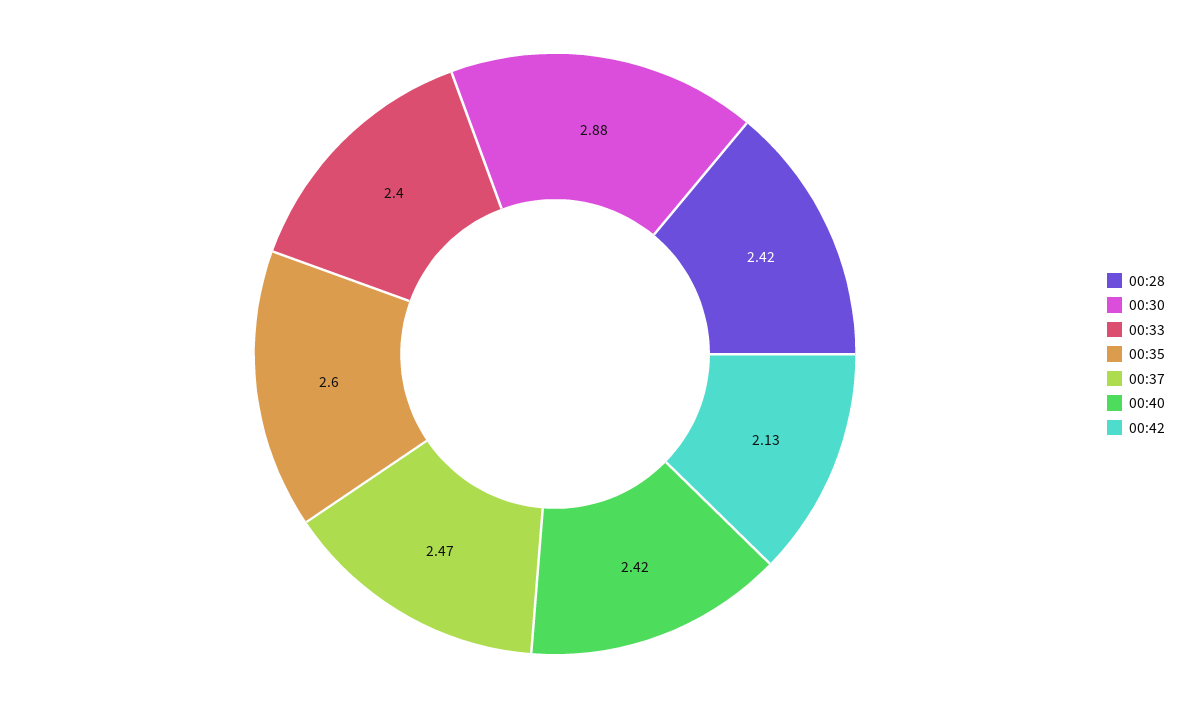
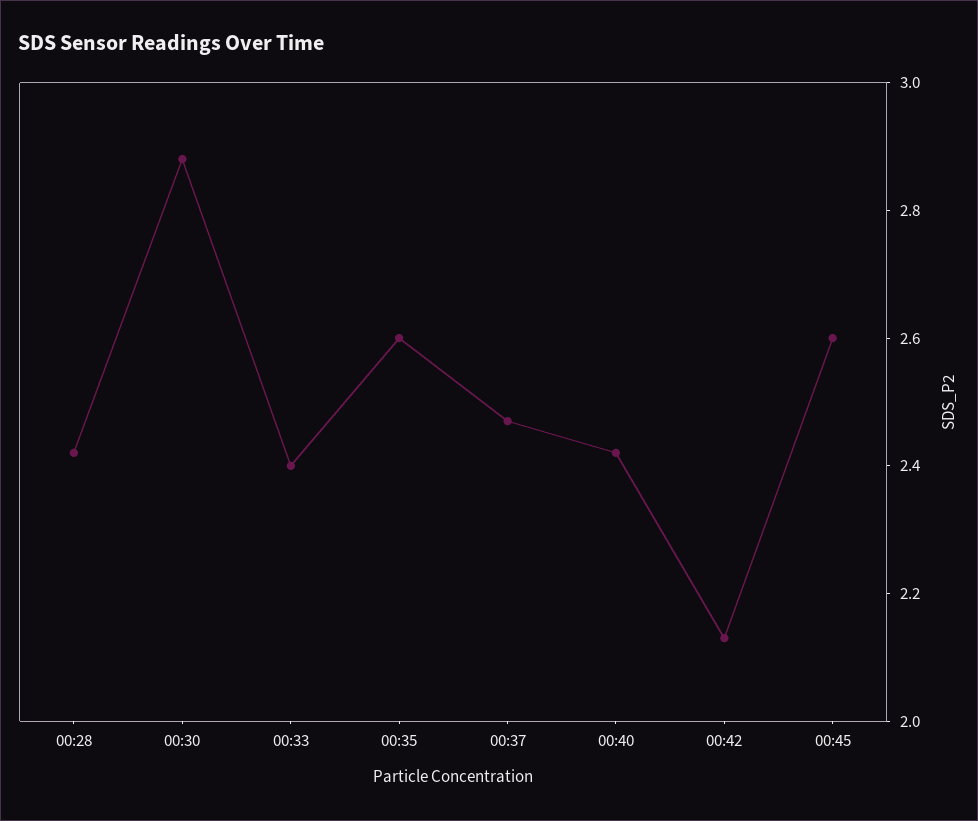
00:45: none -> 2.6

